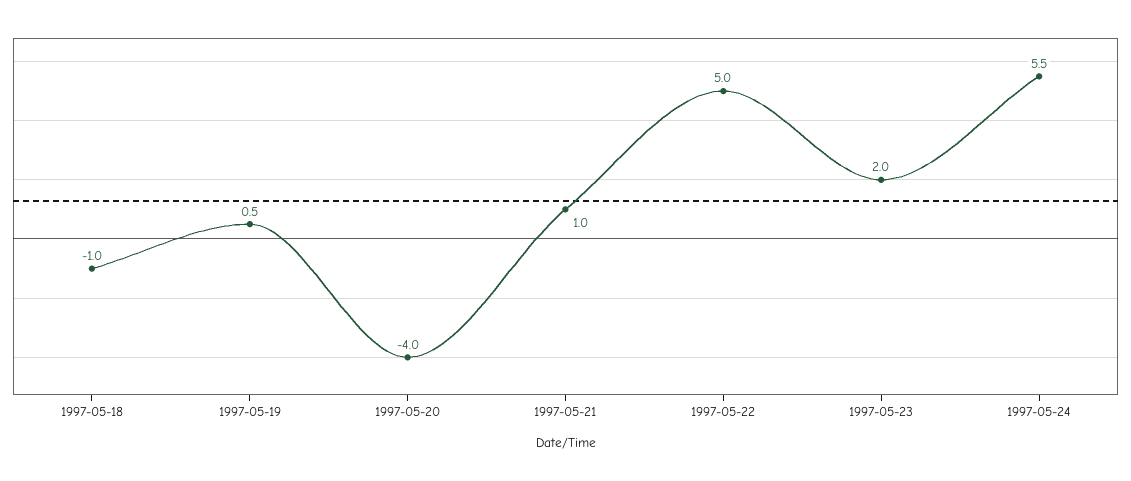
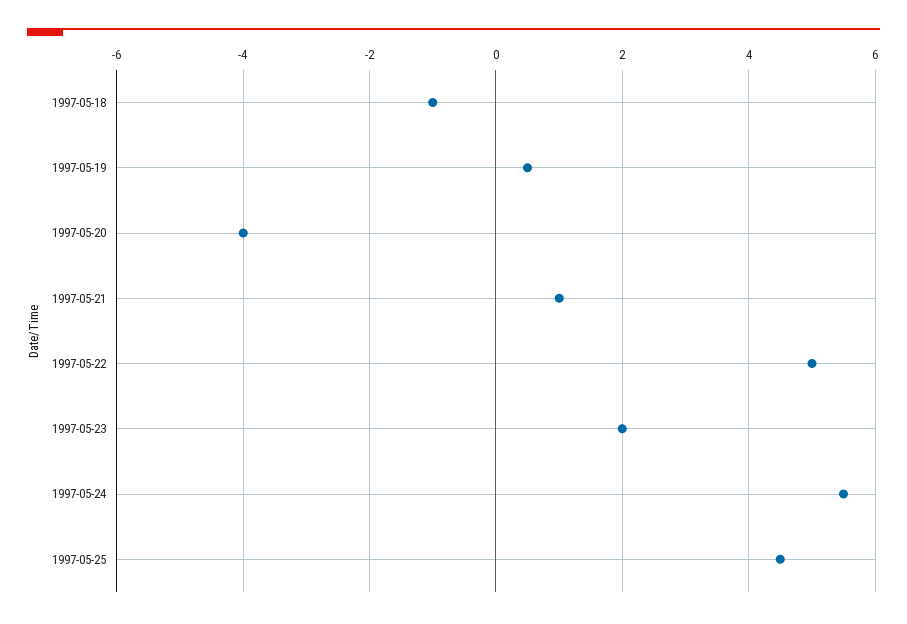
1997-05-25: none -> 4.5

